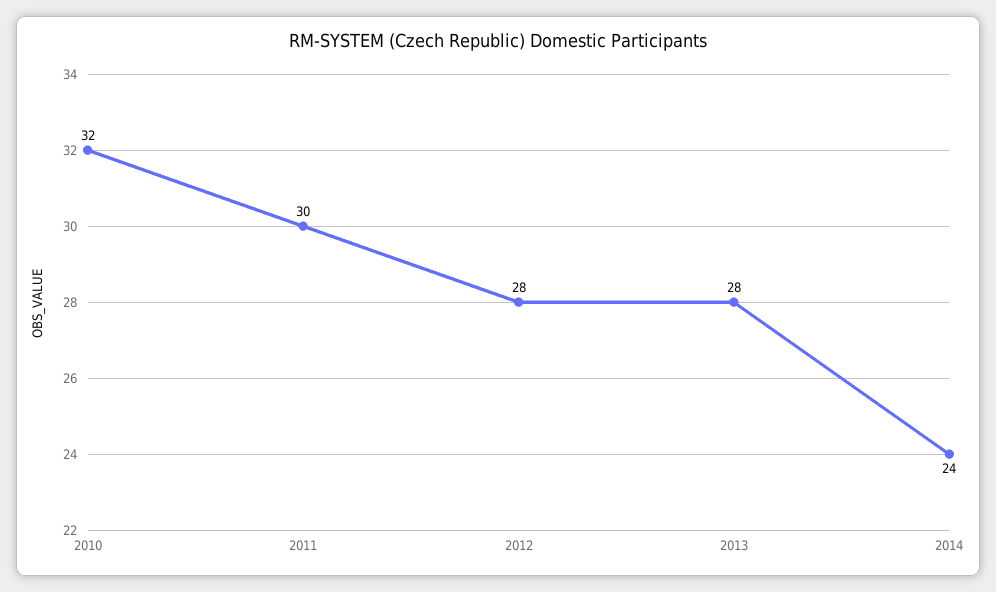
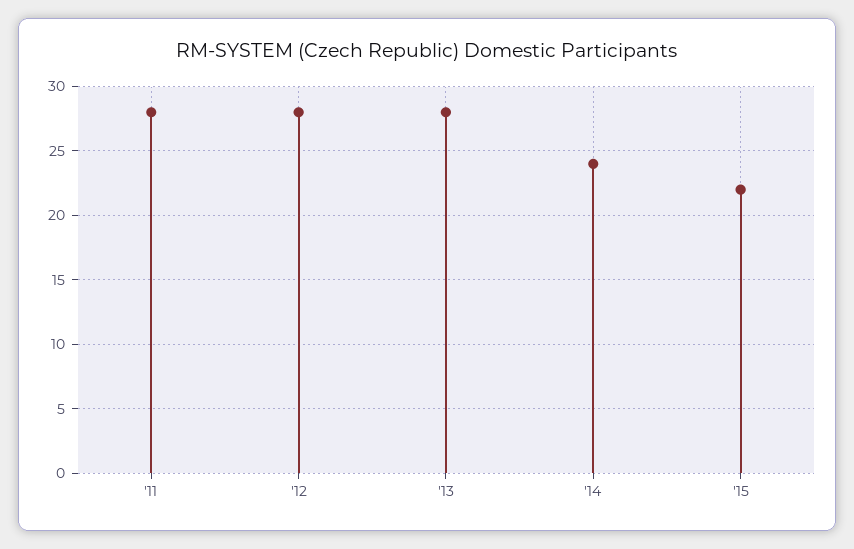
2010: 32 -> none
2011: 30 -> 28
'15: none -> 22

